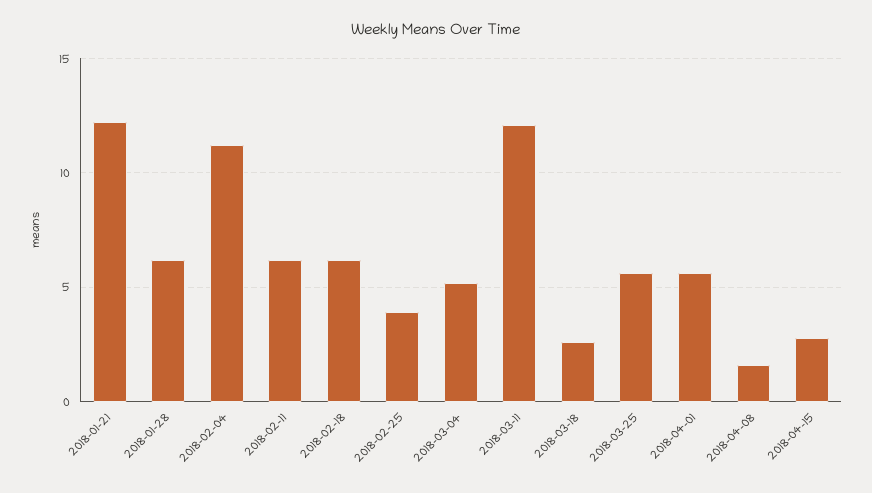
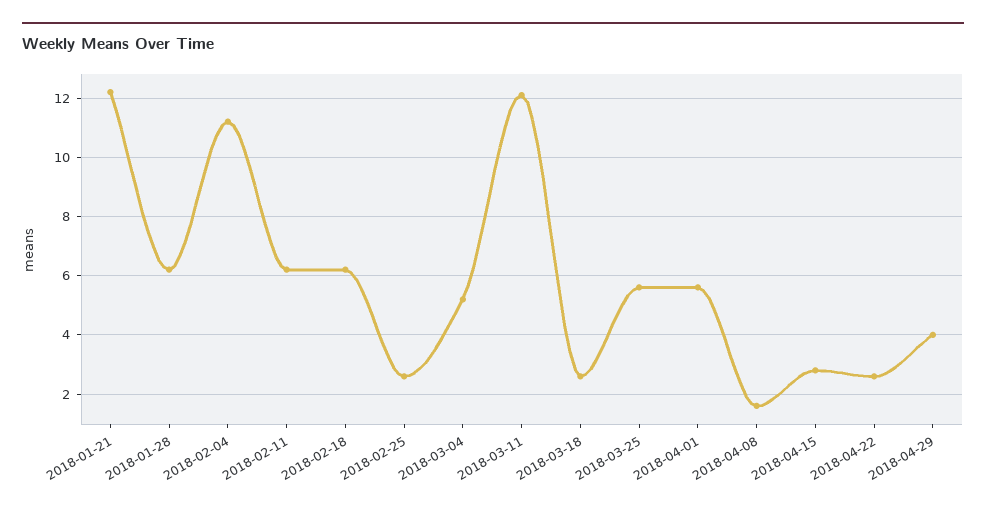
2018-02-25: 4 -> 2.5
2018-04-22: none -> 2.5
2018-04-29: none -> 4

